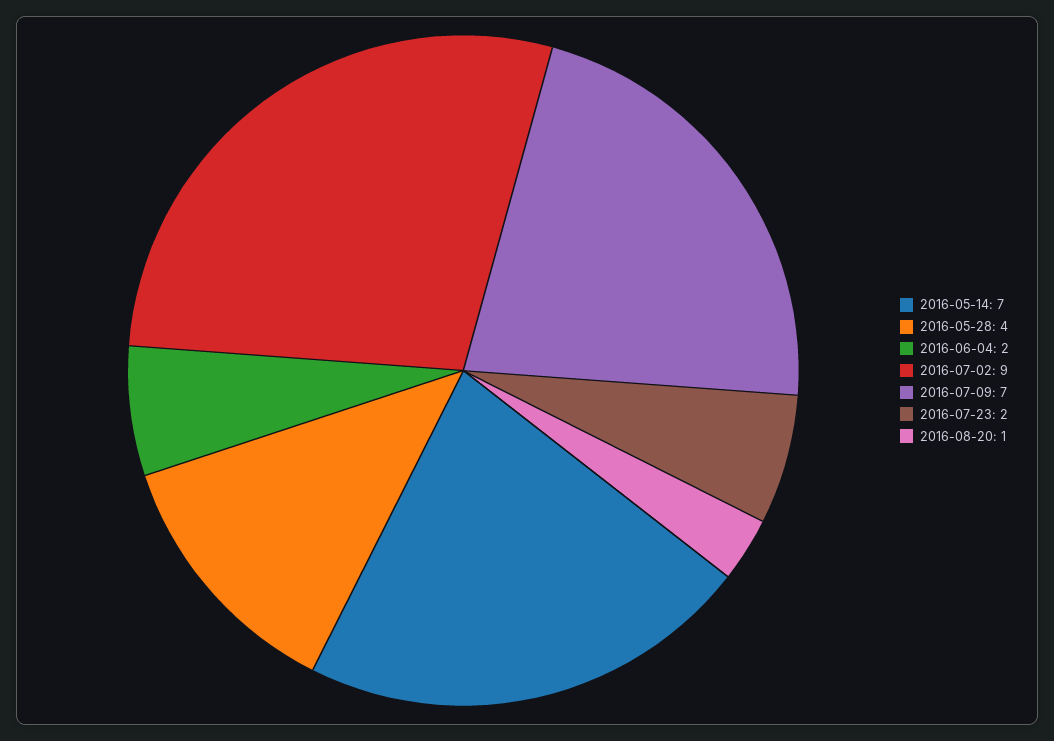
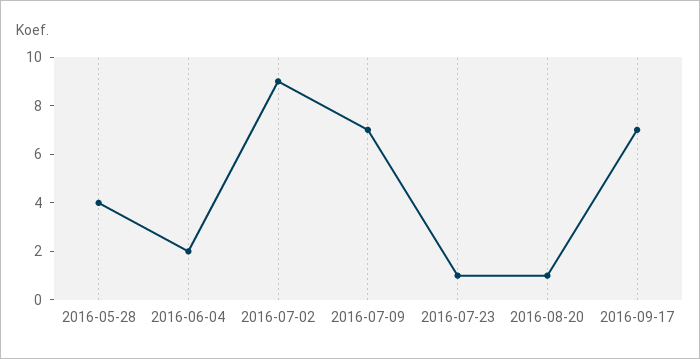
2016-05-14: 7 -> none
2016-07-23: 2 -> 1
2016-09-17: none -> 7

